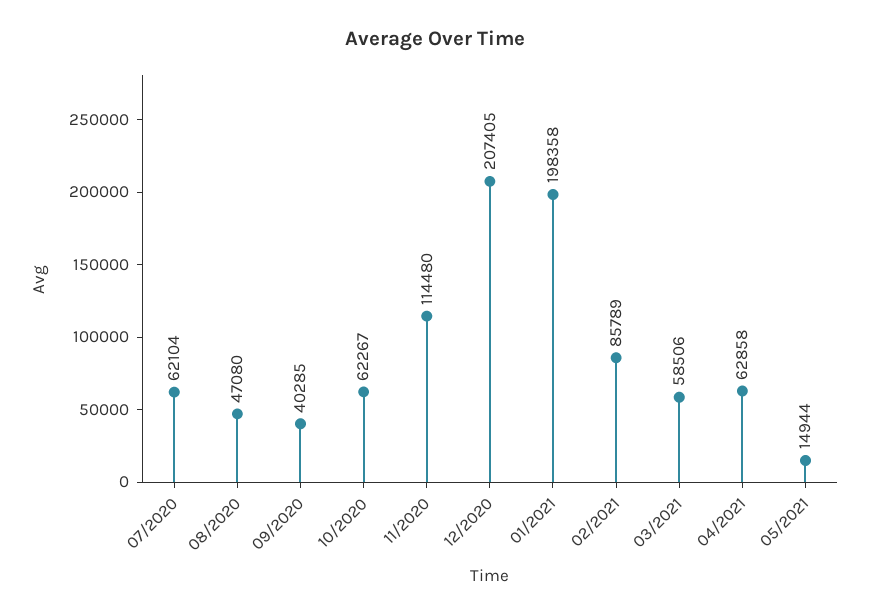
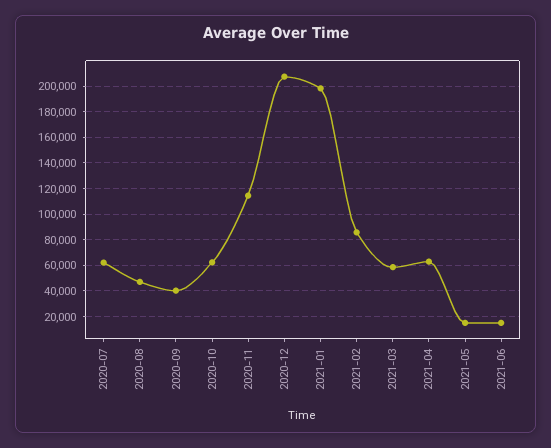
2021-06: none -> 15000

